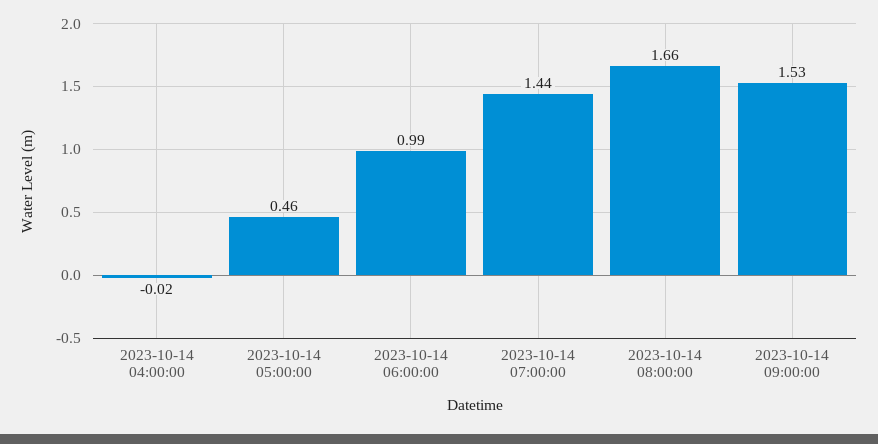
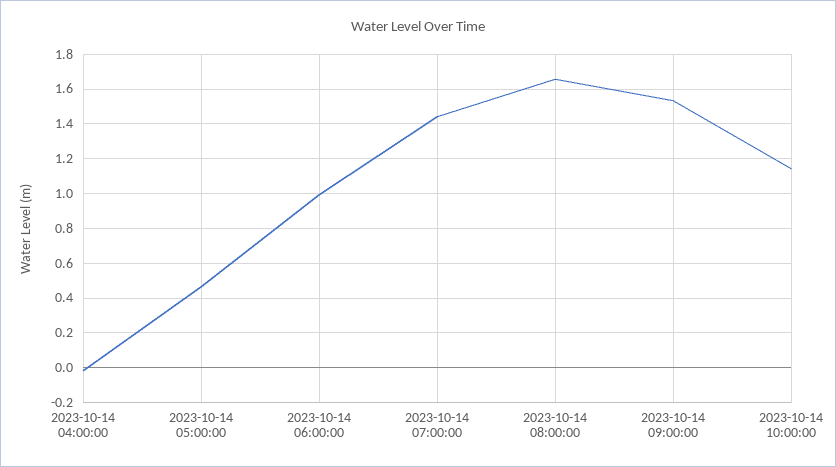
2023-10-14 10:00:00: none -> 1.15

